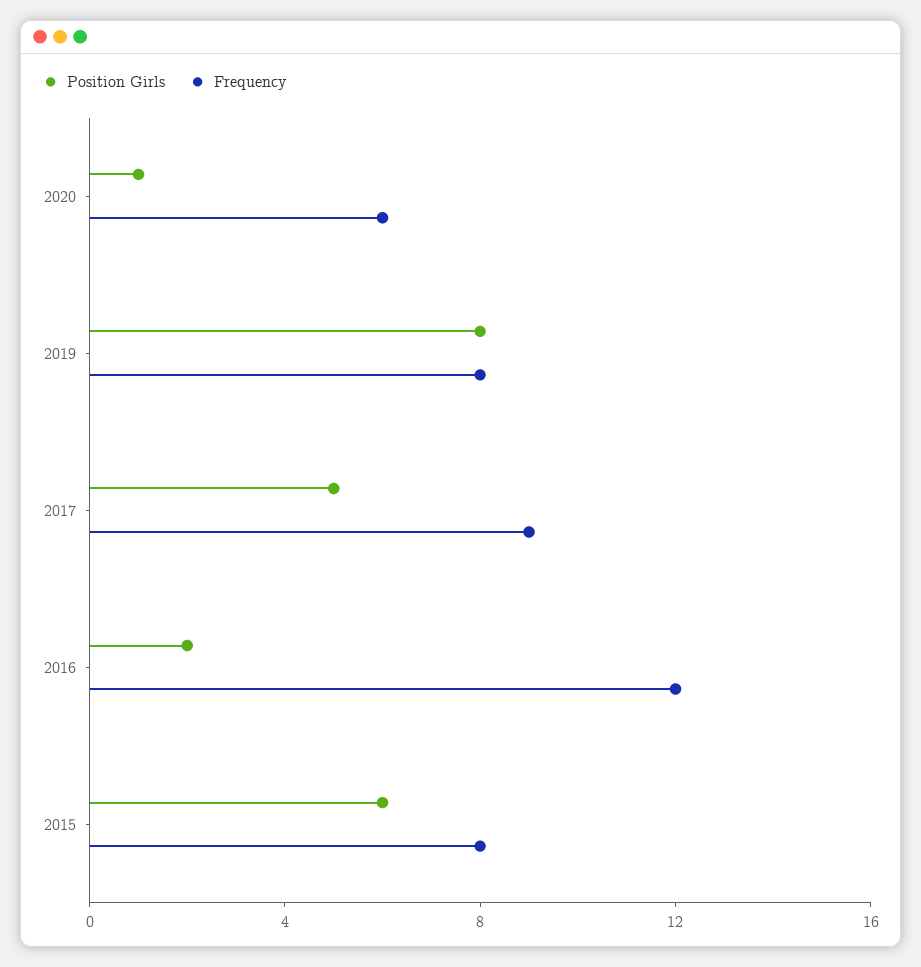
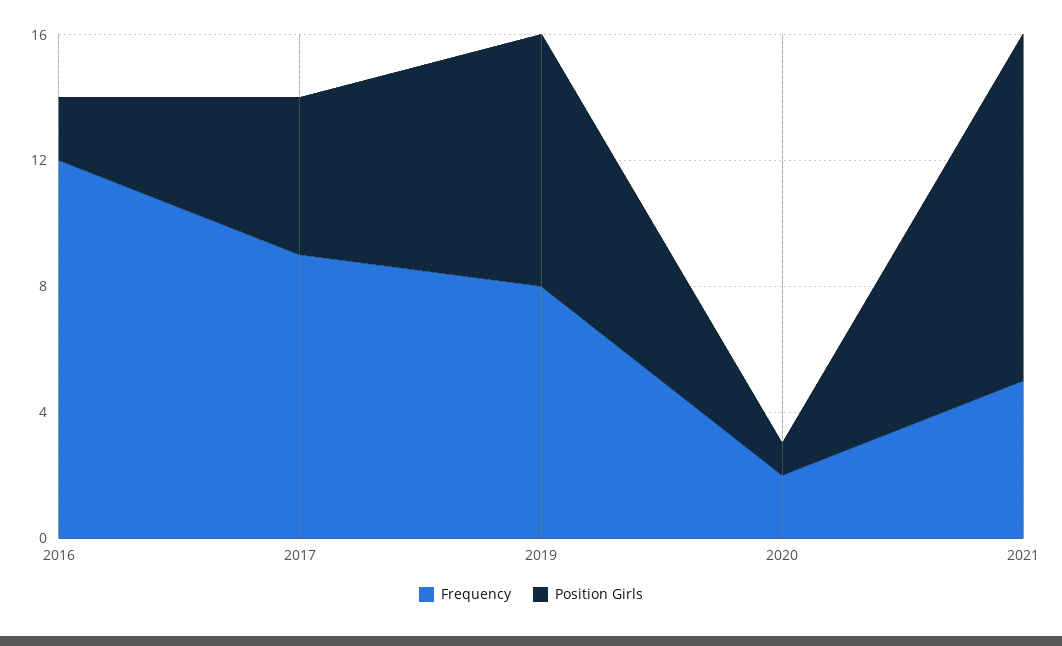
Frequency, 2020: 6 -> 2
Position Girls, 2015: 6 -> none
Frequency, 2015: 8 -> none
Frequency, 2021: none -> 5
Position Girls, 2021: none -> 11

